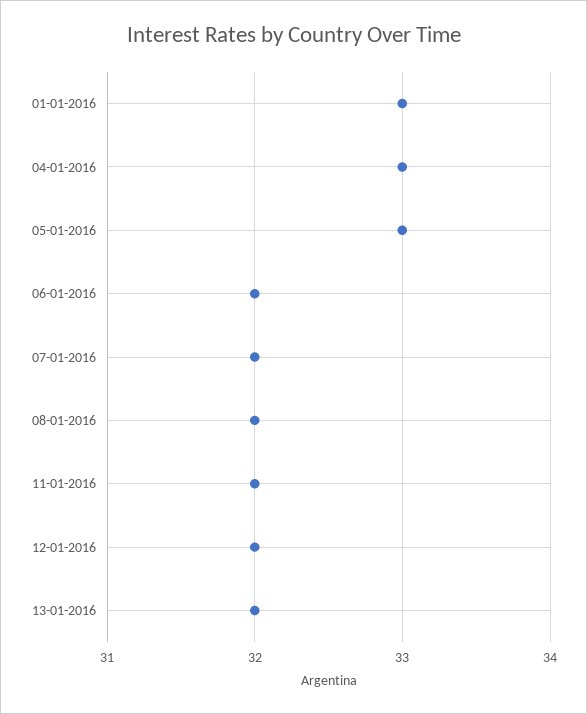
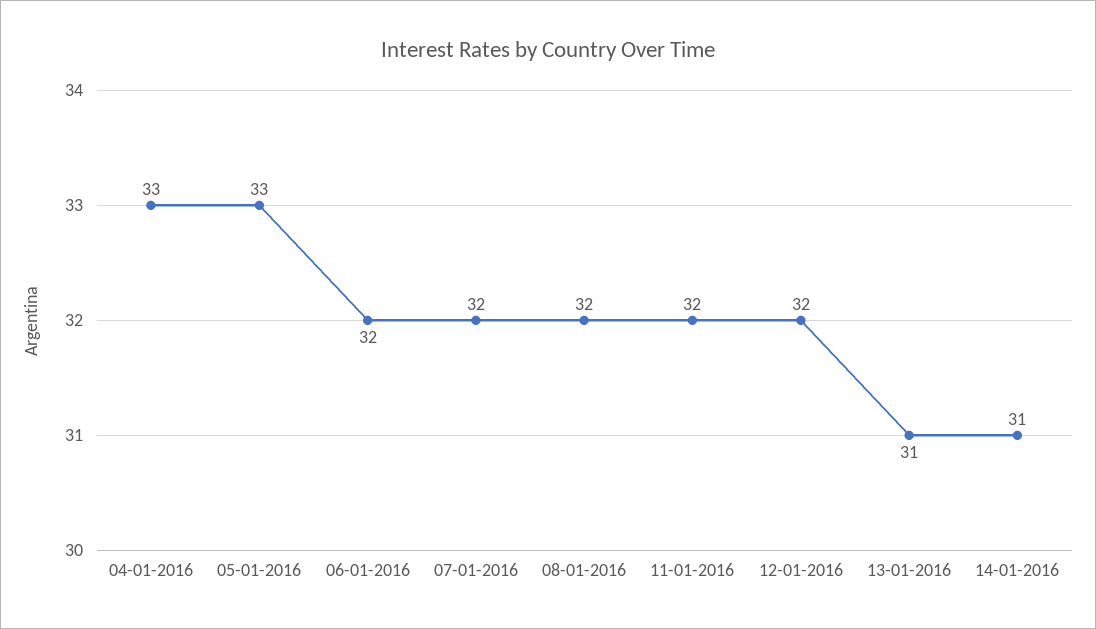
01-01-2016: 33 -> none
13-01-2016: 32 -> 31
14-01-2016: none -> 31

